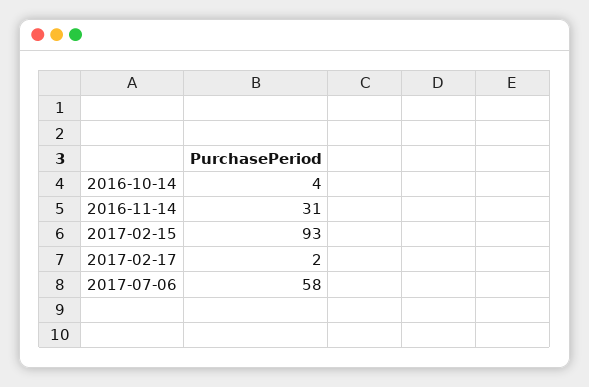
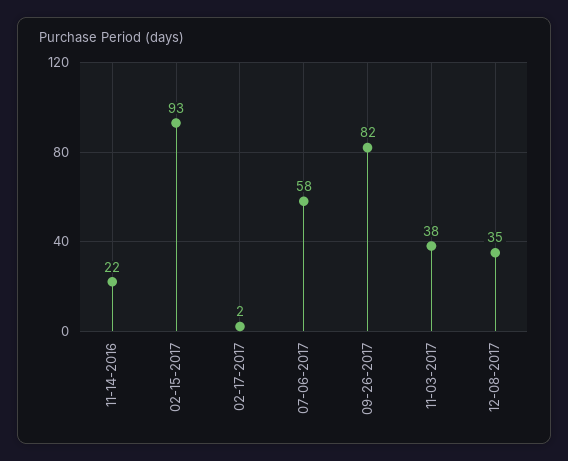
2016-10-14: 4 -> none
2016-11-14: 31 -> 22
09-26-2017: none -> 82
11-03-2017: none -> 38
12-08-2017: none -> 35

